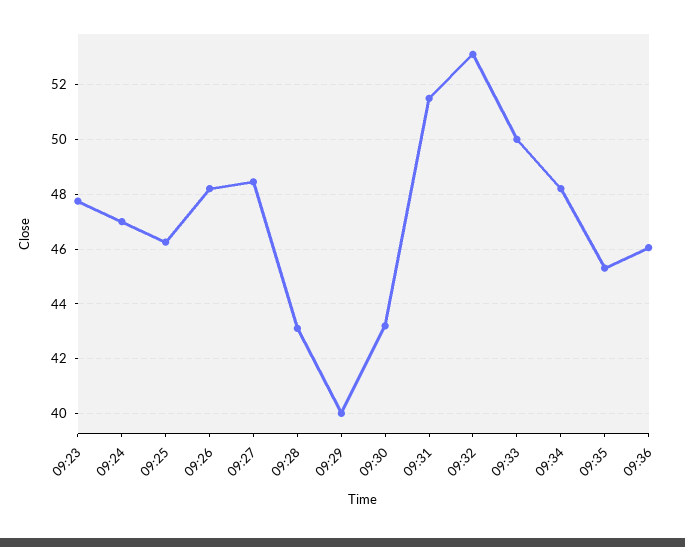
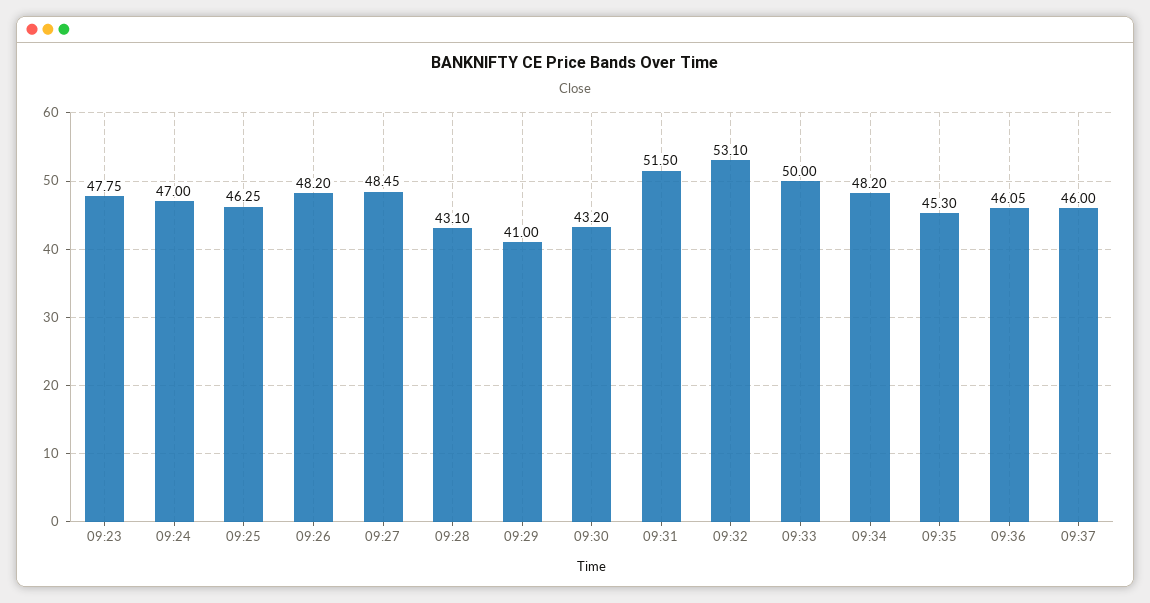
09:29: 40 -> 41
09:37: none -> 46

